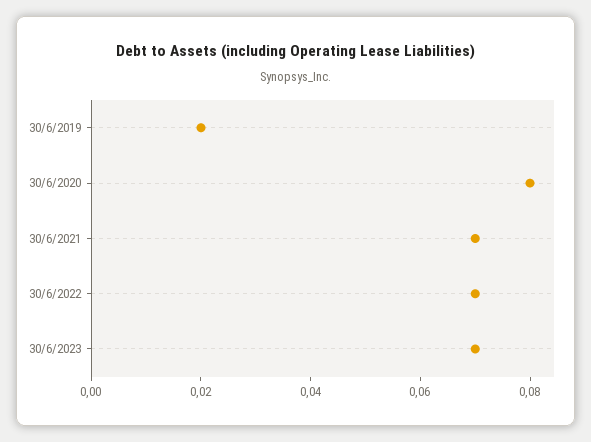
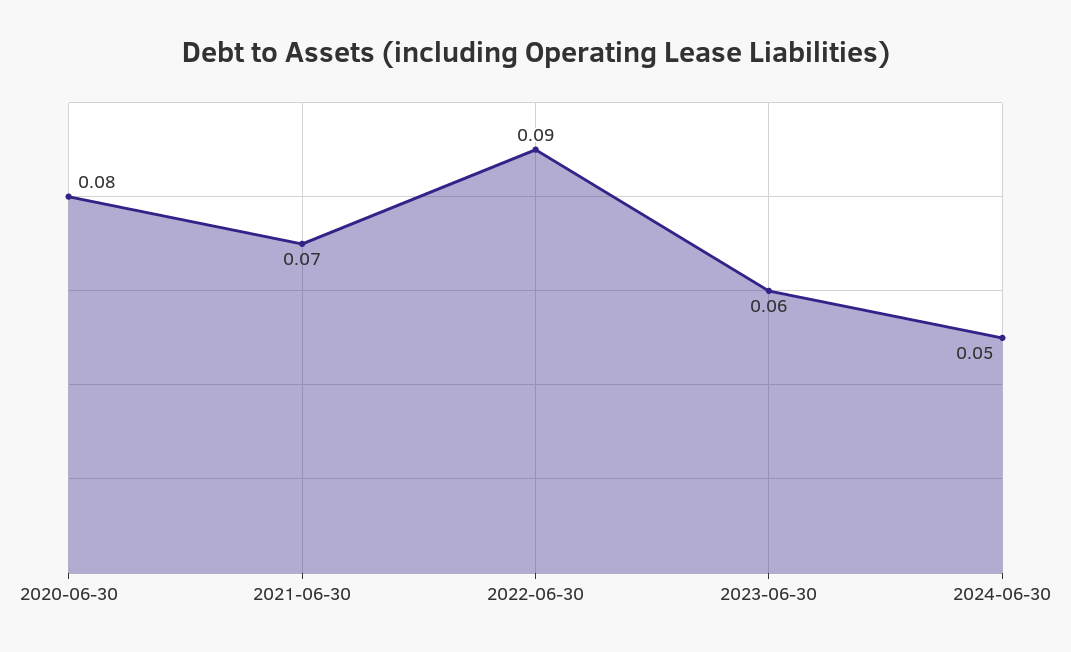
30/6/2019: 0.02 -> none
30/6/2022: 0.07 -> 0.09
30/6/2023: 0.07 -> 0.06
2024-06-30: none -> 0.05

